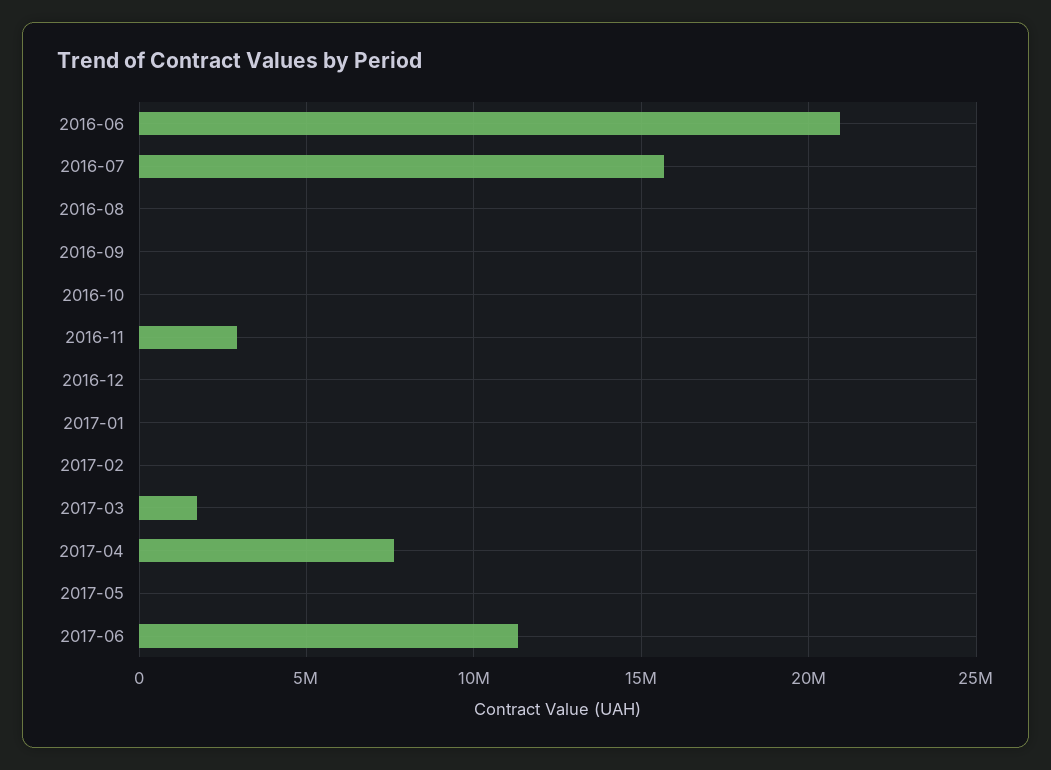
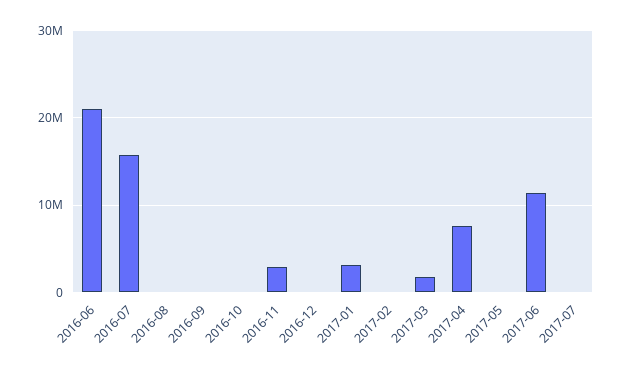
2017-01: 0 -> 3000000
2017-07: none -> 0

